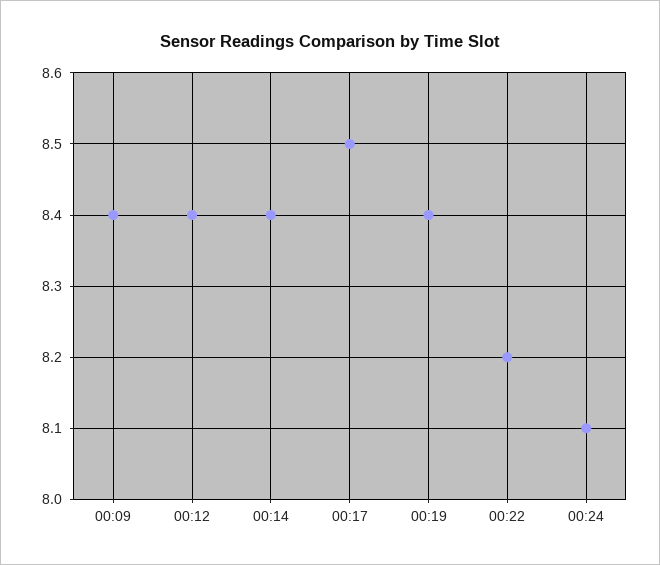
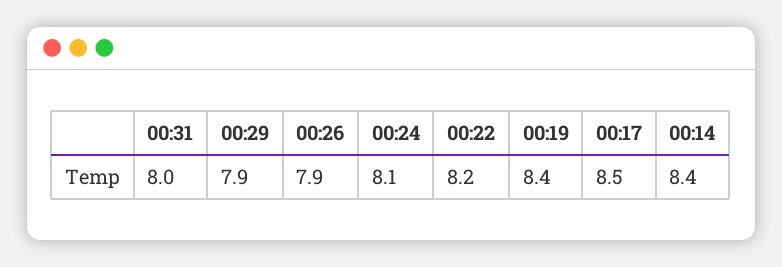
00:09: 8.4 -> none
00:12: 8.4 -> none
00:31: none -> 8
00:29: none -> 7.9
00:26: none -> 7.9

